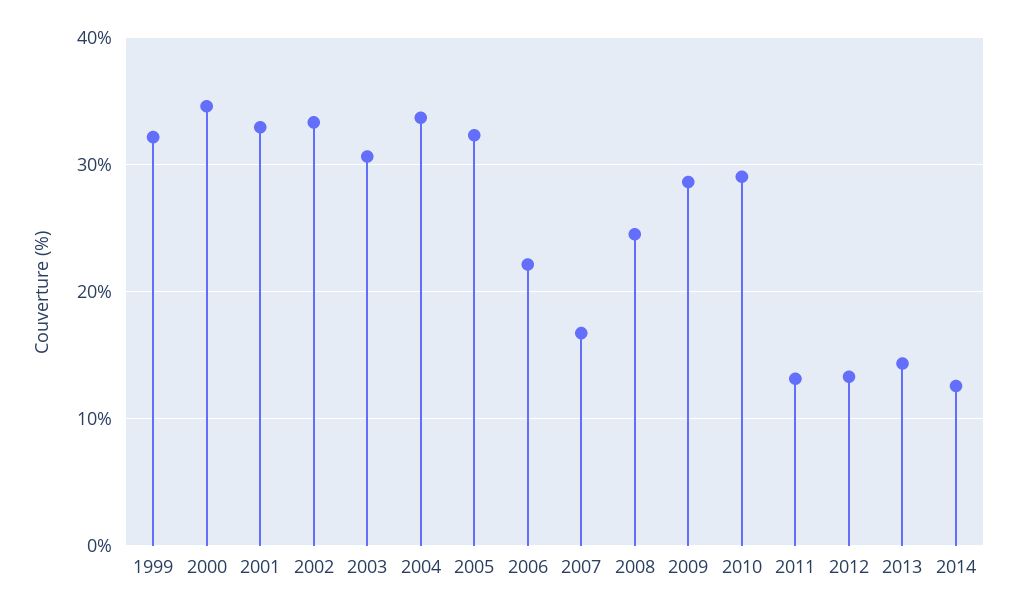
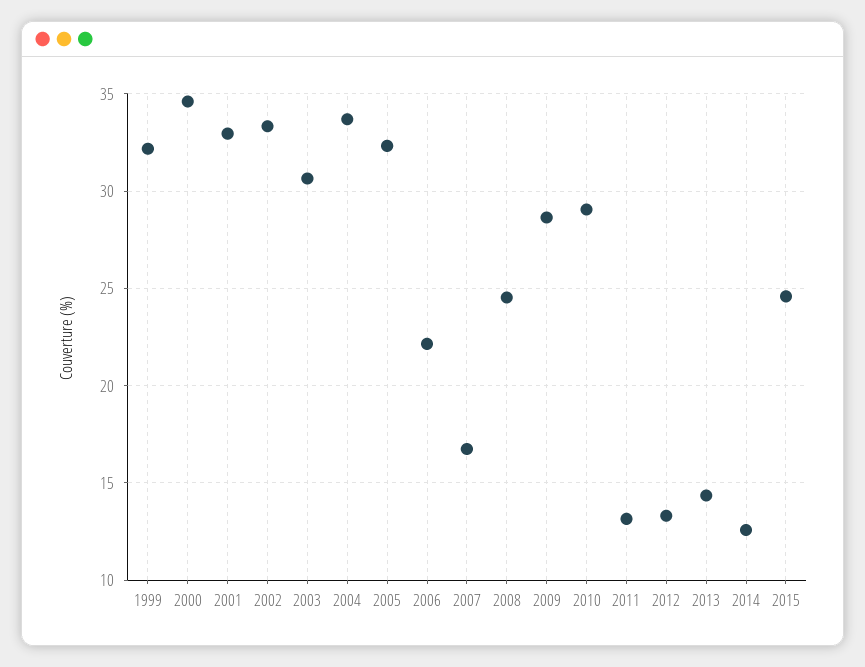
2015: none -> 24.5

